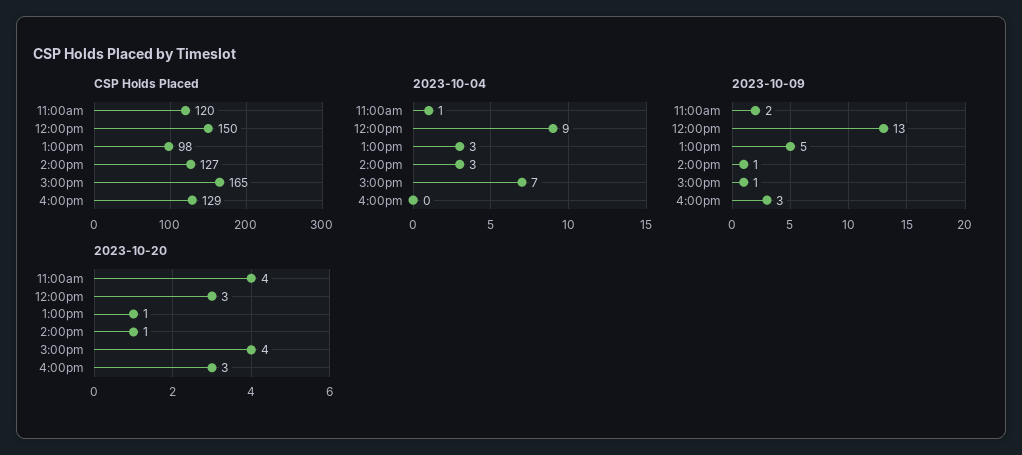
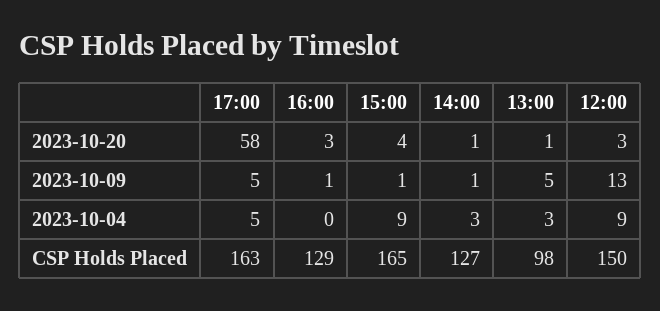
CSP Holds Placed, 11:00am: 120 -> none
2023-10-04, 11:00am: 1 -> none
2023-10-04, 3:00pm: 7 -> 9
2023-10-09, 11:00am: 2 -> none
2023-10-09, 4:00pm: 3 -> 1
2023-10-20, 11:00am: 4 -> none
2023-10-20, 17:00: none -> 58
2023-10-09, 17:00: none -> 5
2023-10-04, 17:00: none -> 5
CSP Holds Placed, 17:00: none -> 163

